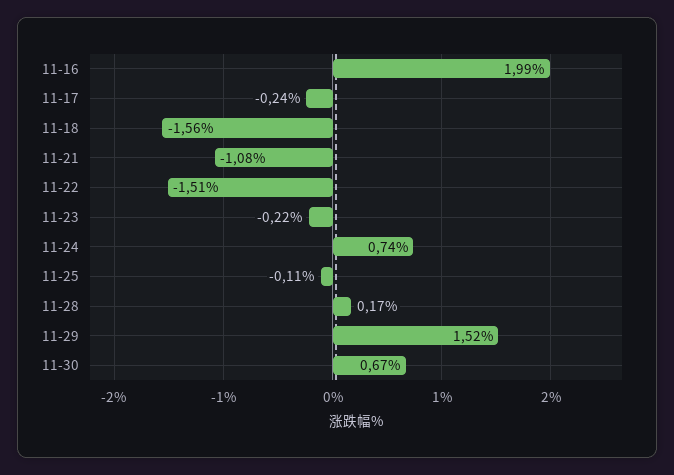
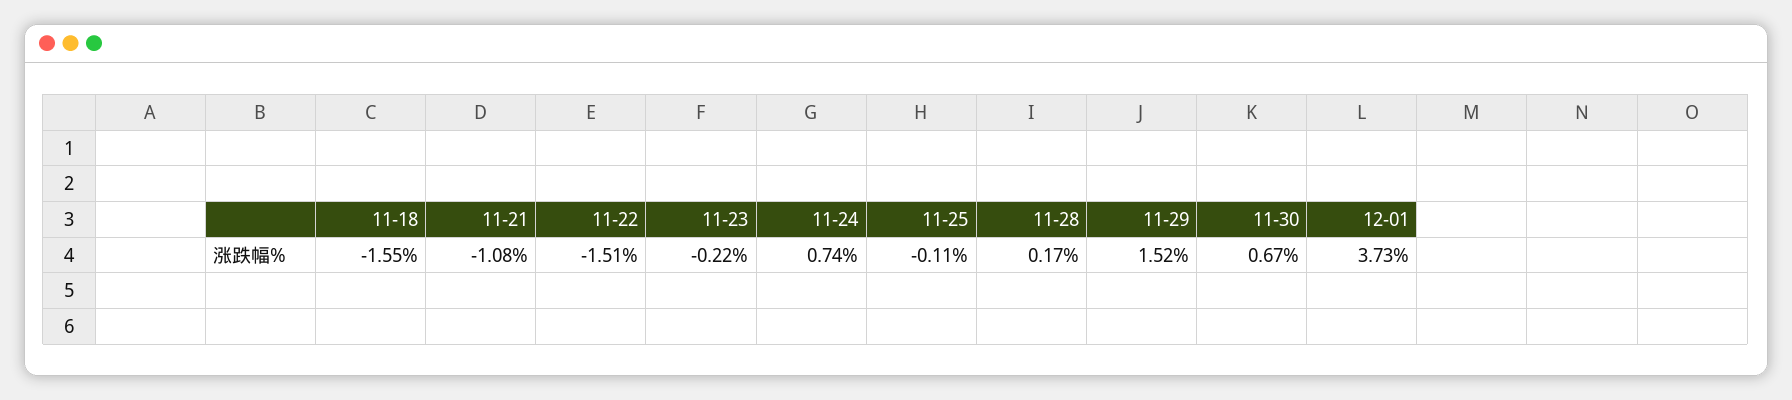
11-16: 1.99 -> none
11-17: -0.24 -> none
11-18: -1.56 -> -1.55
12-01: none -> 3.73

